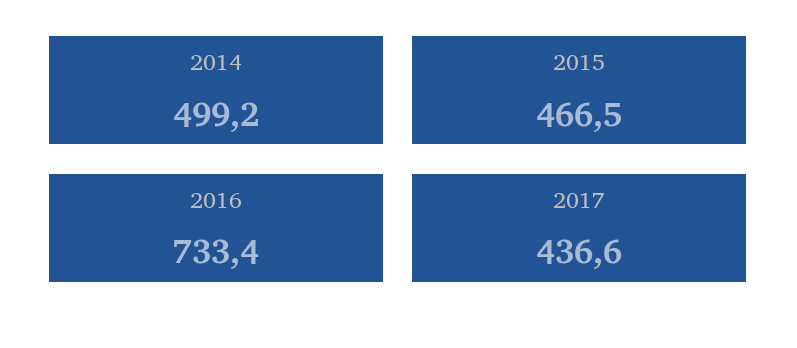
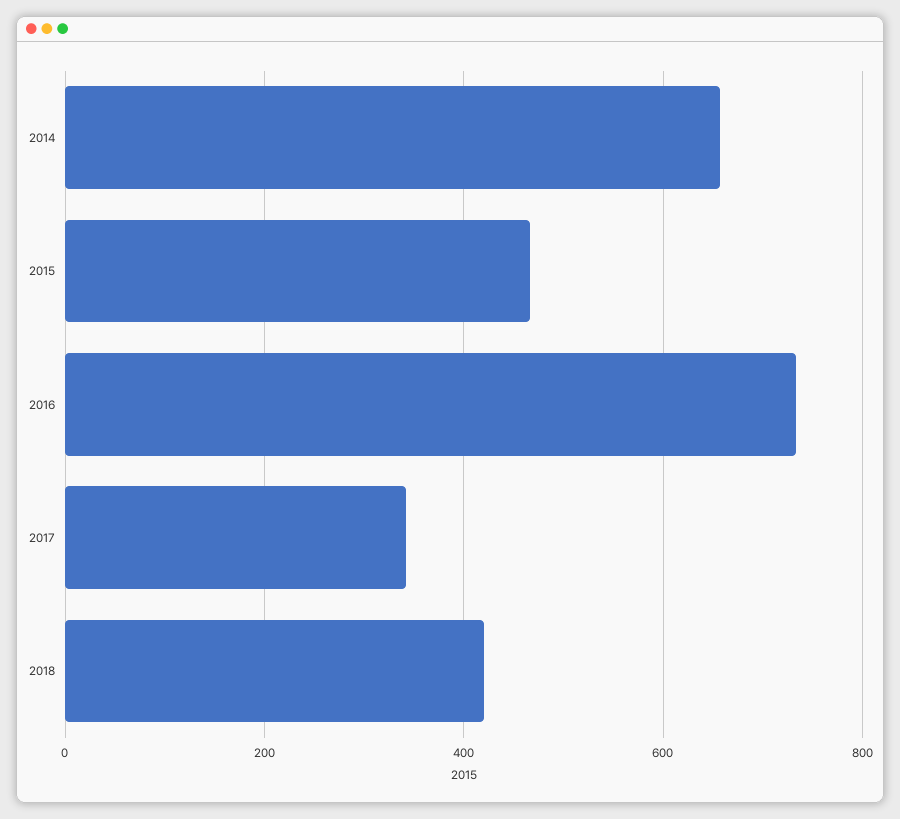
2014: 499.2 -> 660
2017: 436.6 -> 340
2018: none -> 420

